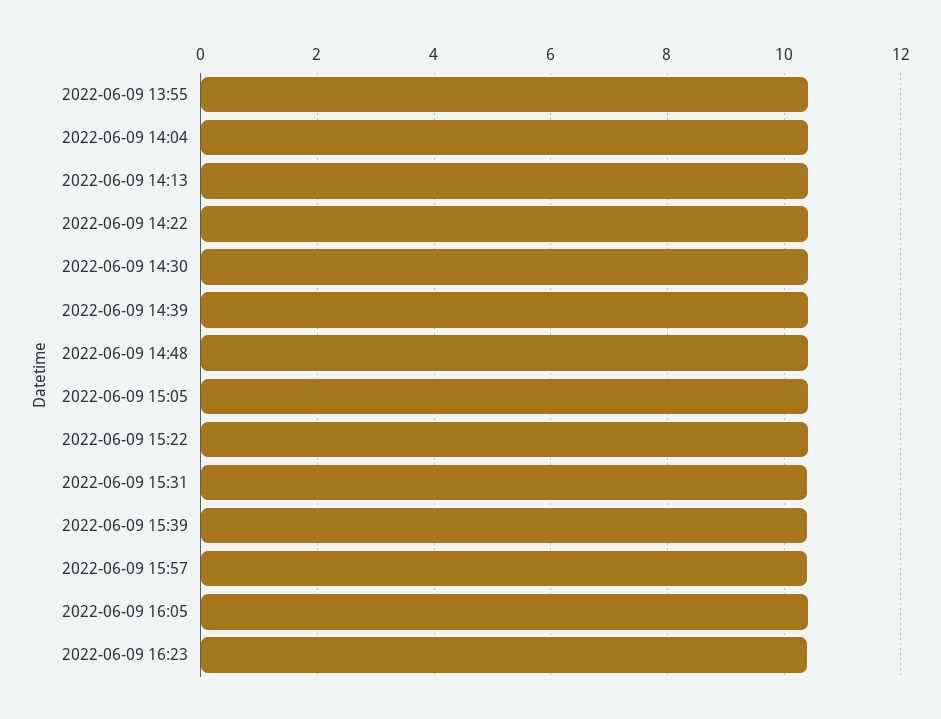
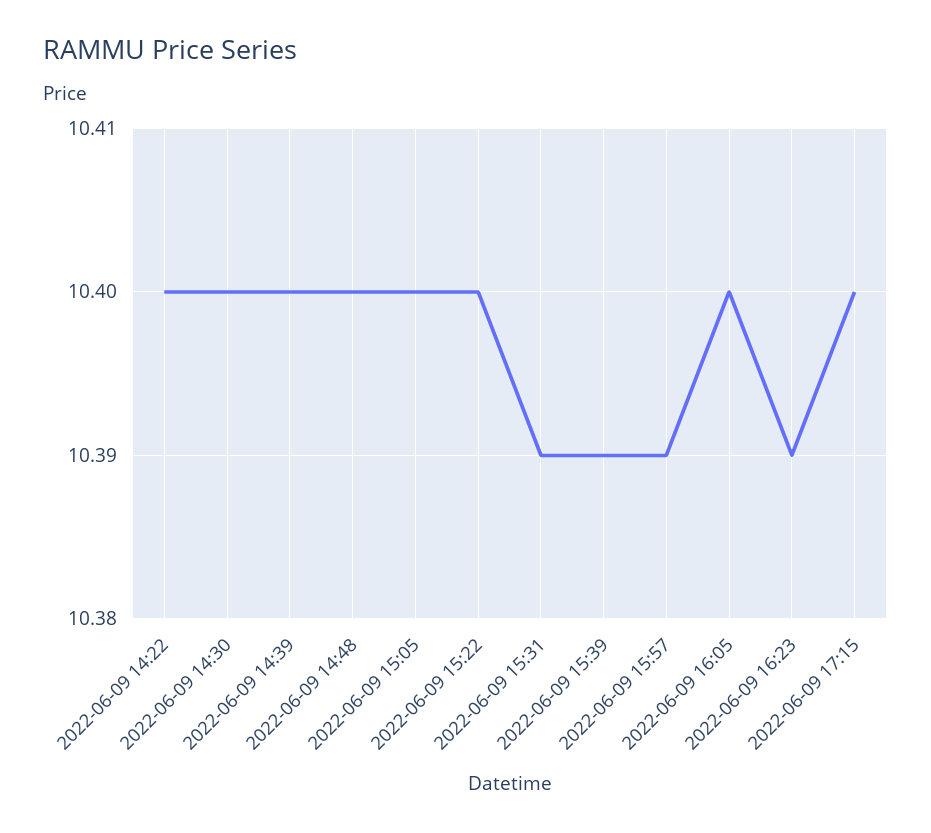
2022-06-09 13:55: 10.4 -> none
2022-06-09 14:04: 10.4 -> none
2022-06-09 14:13: 10.4 -> none
2022-06-09 17:15: none -> 10.4

